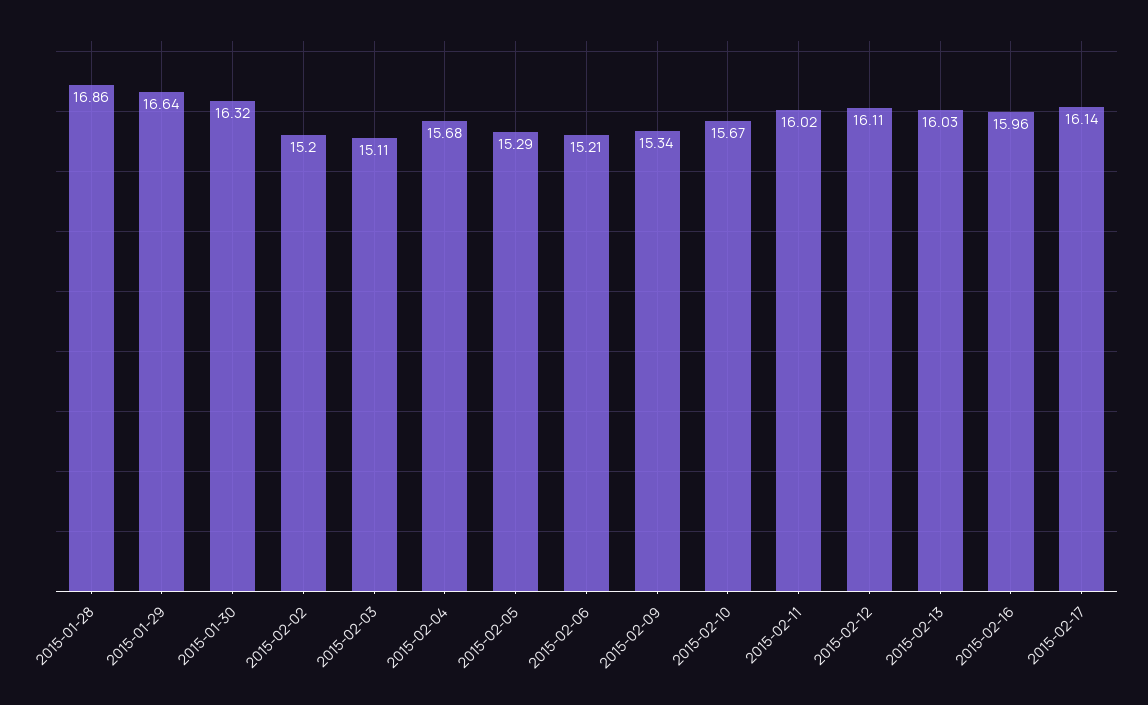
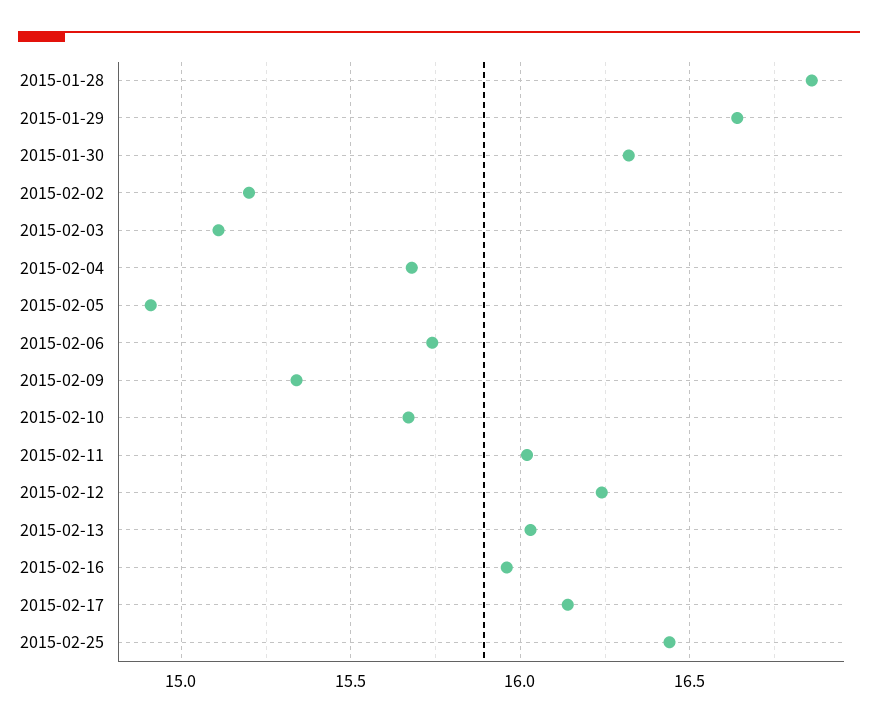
2015-02-05: 15.29 -> 14.9
2015-02-06: 15.21 -> 15.75
2015-02-12: 16.11 -> 16.25
2015-02-25: none -> 16.45

